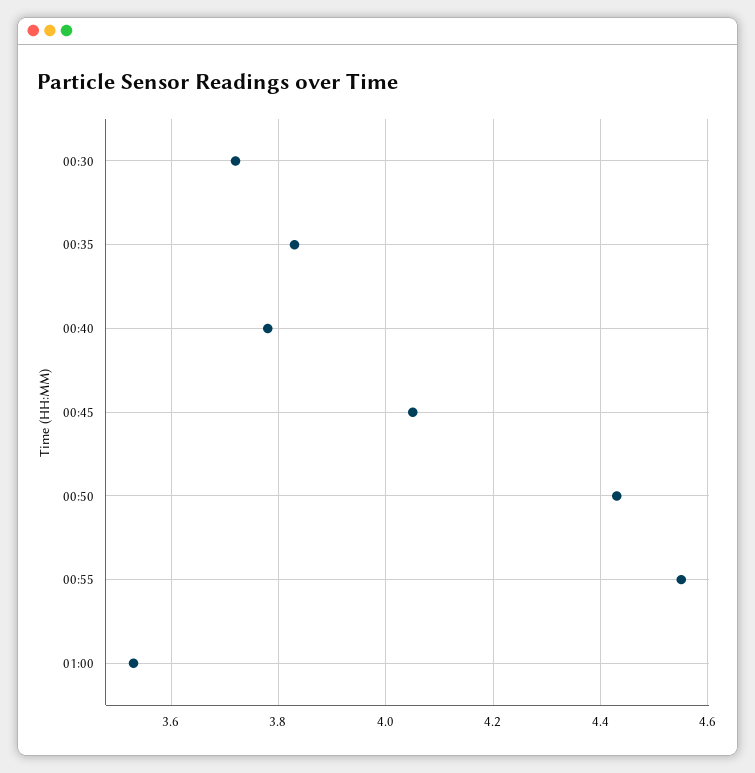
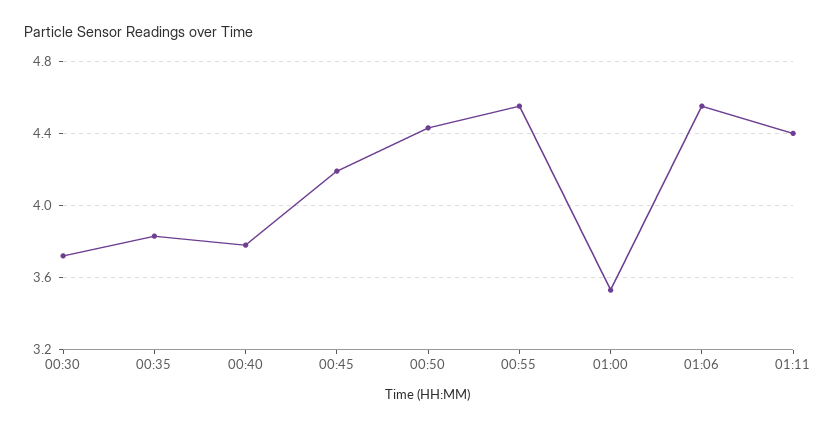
00:45: 4.05 -> 4.2
01:06: none -> 4.55
01:11: none -> 4.4

